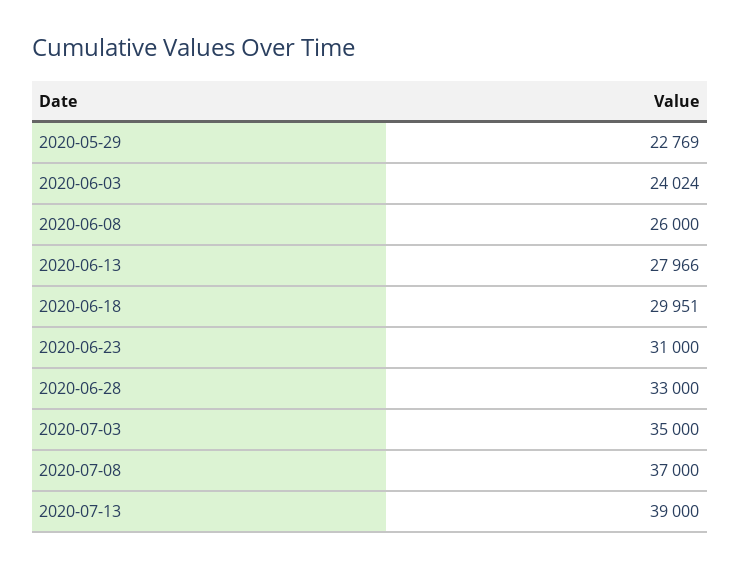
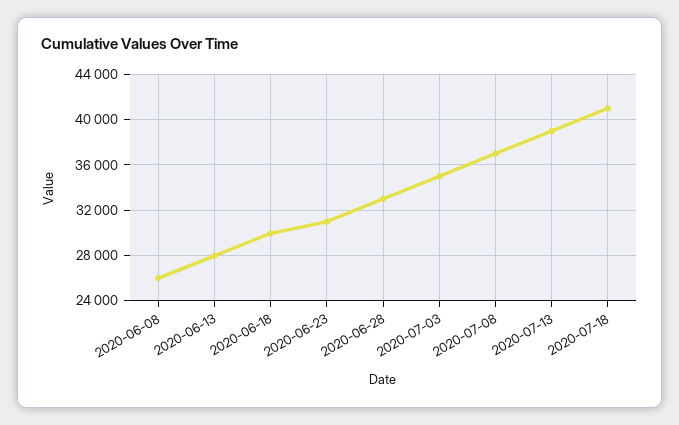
2020-05-29: 22769 -> none
2020-06-03: 24024 -> none
2020-07-18: none -> 41000

